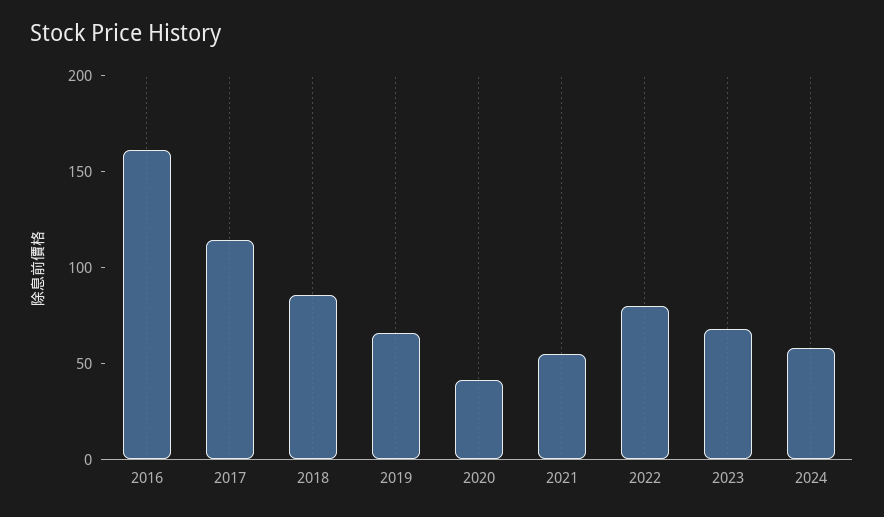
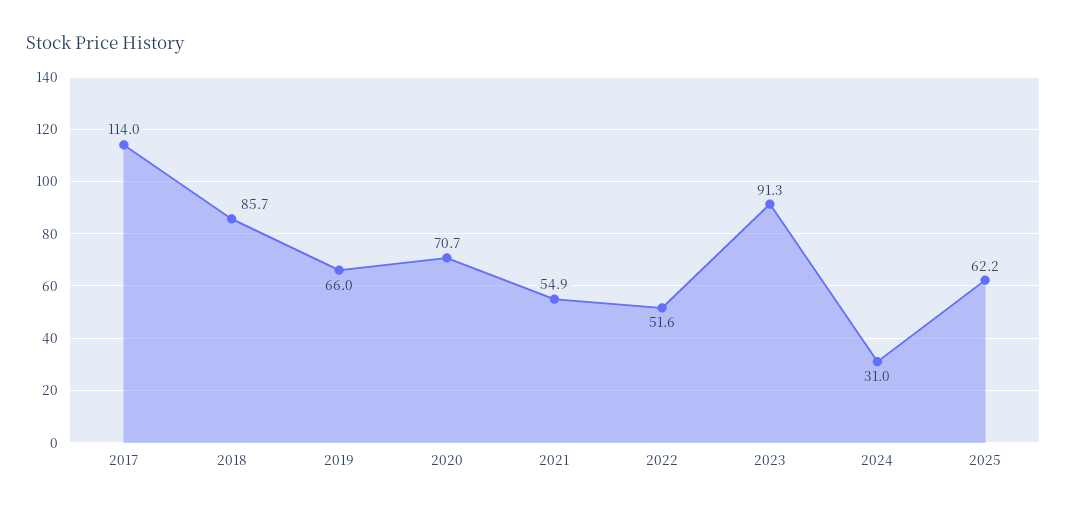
2016: 160 -> none
2020: 40 -> 70.7
2022: 80 -> 51.6
2023: 70 -> 91.3
2024: 60 -> 31
2025: none -> 62.2

